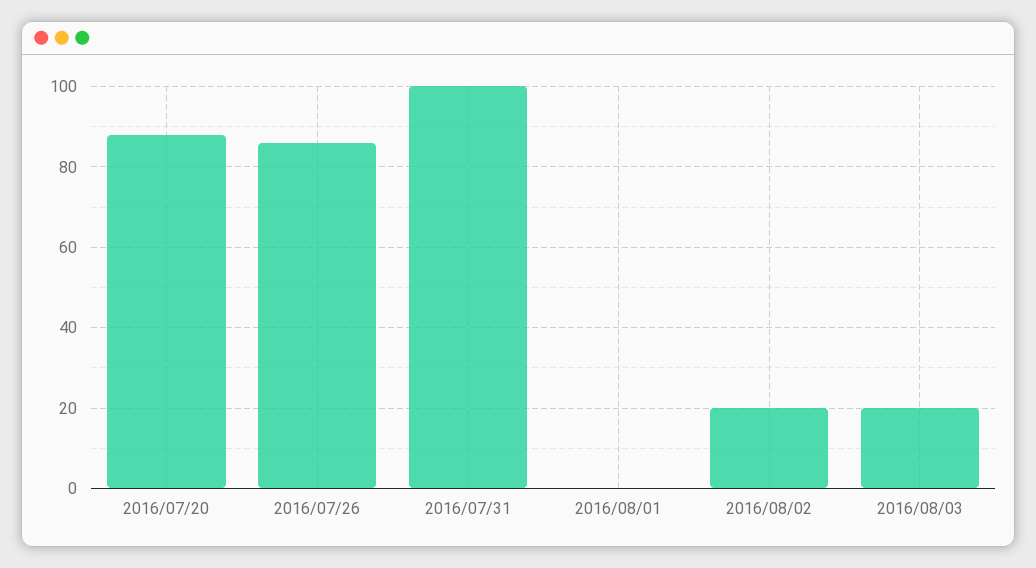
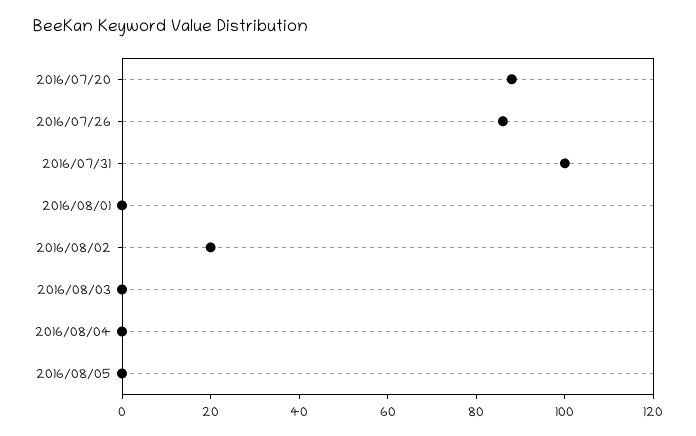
2016/08/03: 20 -> 0
2016/08/04: none -> 0
2016/08/05: none -> 0

